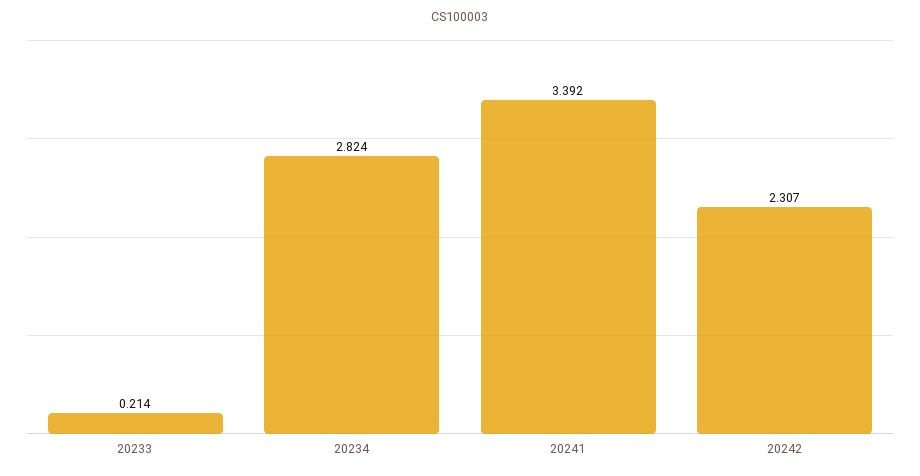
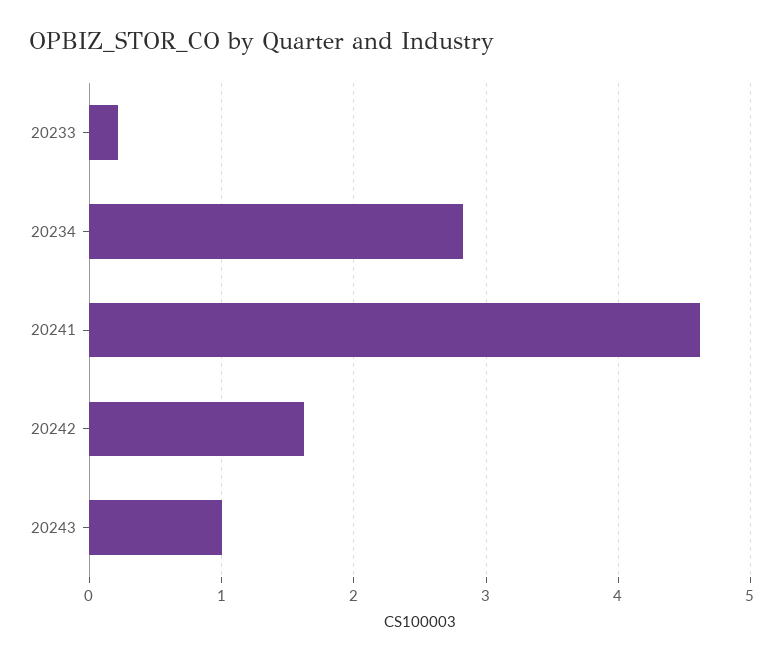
20241: 3.392 -> 4.6
20242: 2.307 -> 1.6
20243: none -> 1

